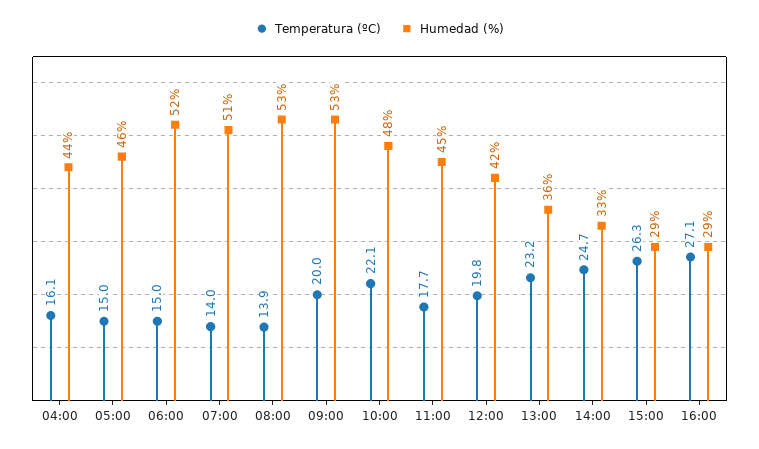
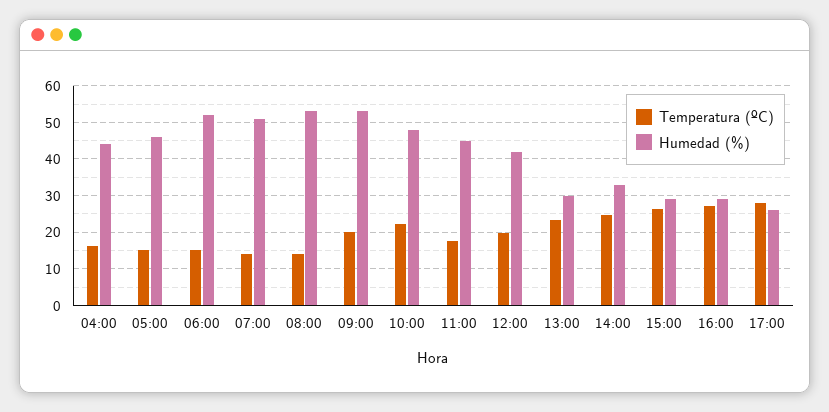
Humedad (%), 13:00: 36 -> 30
Temperatura (ºC), 17:00: none -> 28
Humedad (%), 17:00: none -> 26

